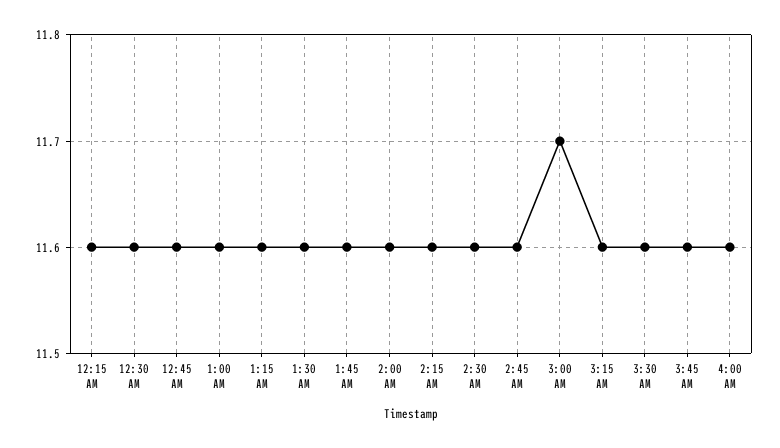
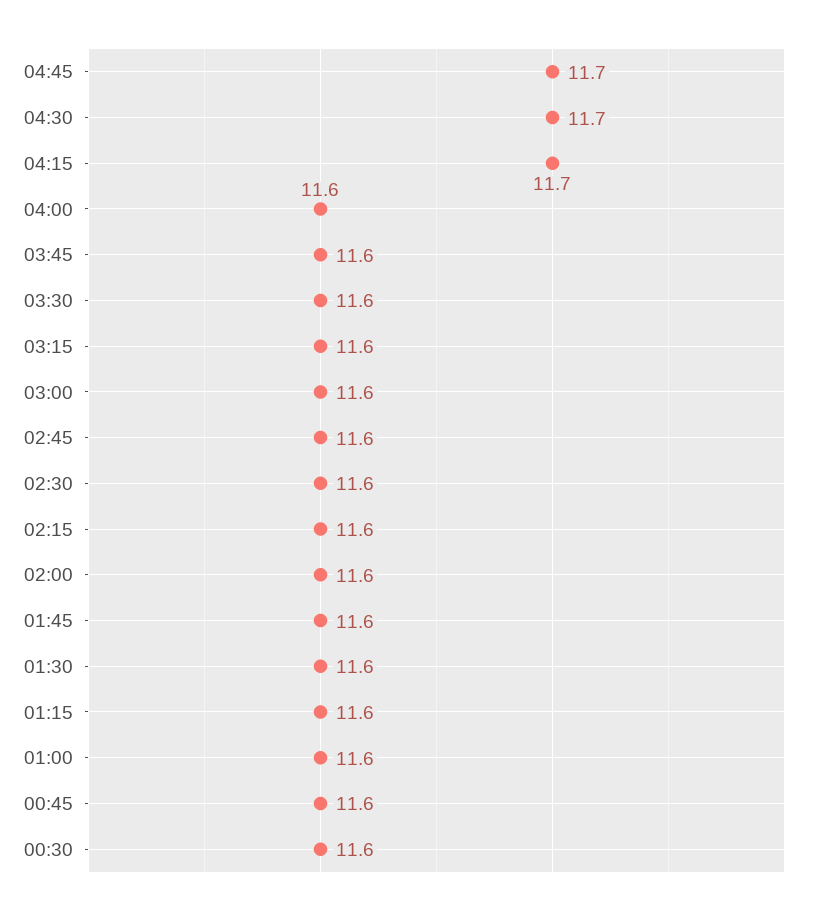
12:15 AM: 11.6 -> none
3:00 AM: 11.7 -> 11.6
04:45: none -> 11.7
04:30: none -> 11.7
04:15: none -> 11.7

